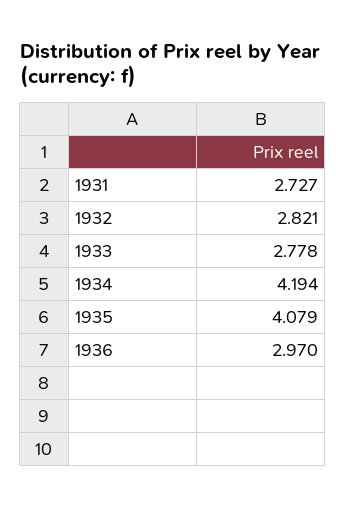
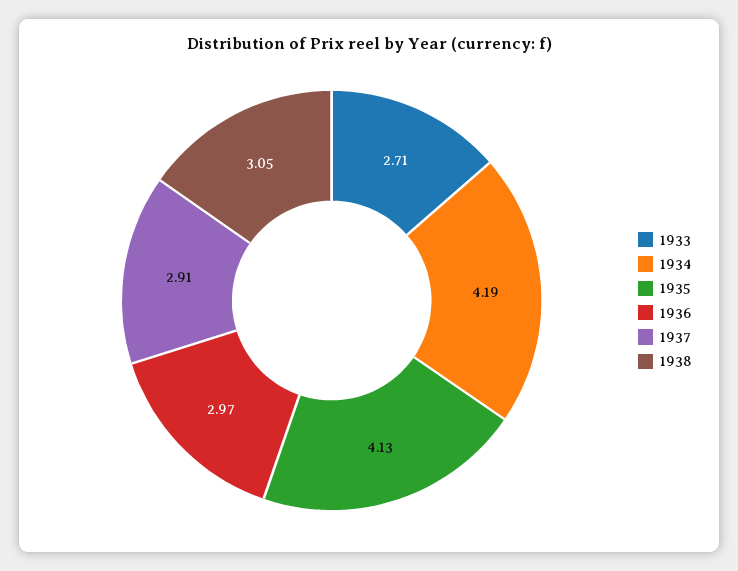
1931: 2.727 -> none
1932: 2.821 -> none
1933: 2.778 -> 2.71
1935: 4.079 -> 4.13
1937: none -> 2.91
1938: none -> 3.05

